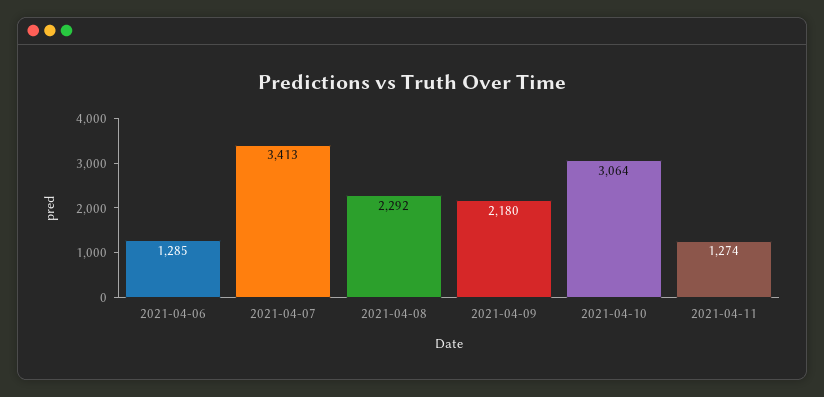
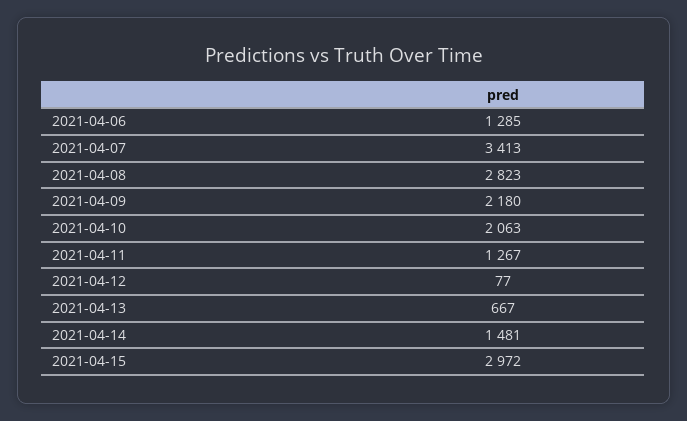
2021-04-08: 2292 -> 2823
2021-04-10: 3064 -> 2063
2021-04-11: 1274 -> 1267
2021-04-12: none -> 77
2021-04-13: none -> 667
2021-04-14: none -> 1481
2021-04-15: none -> 2972

